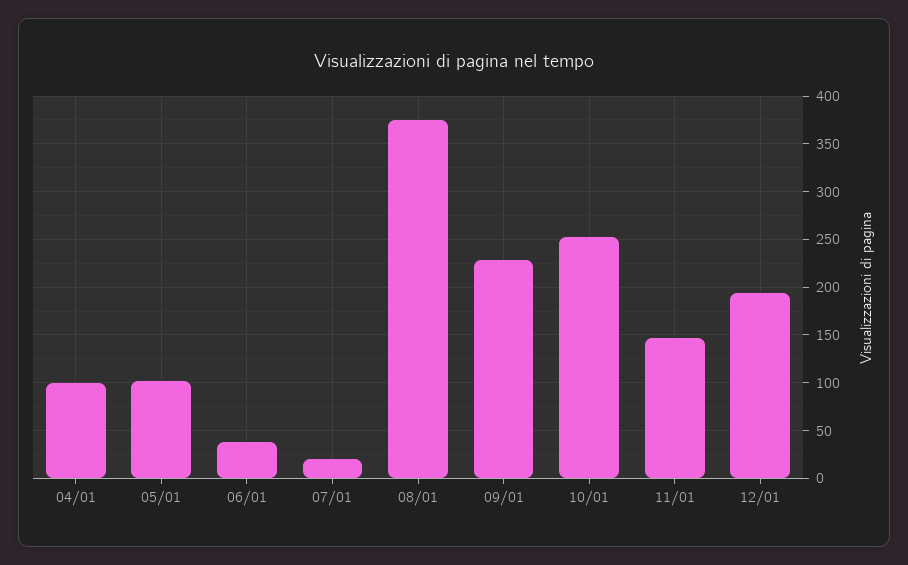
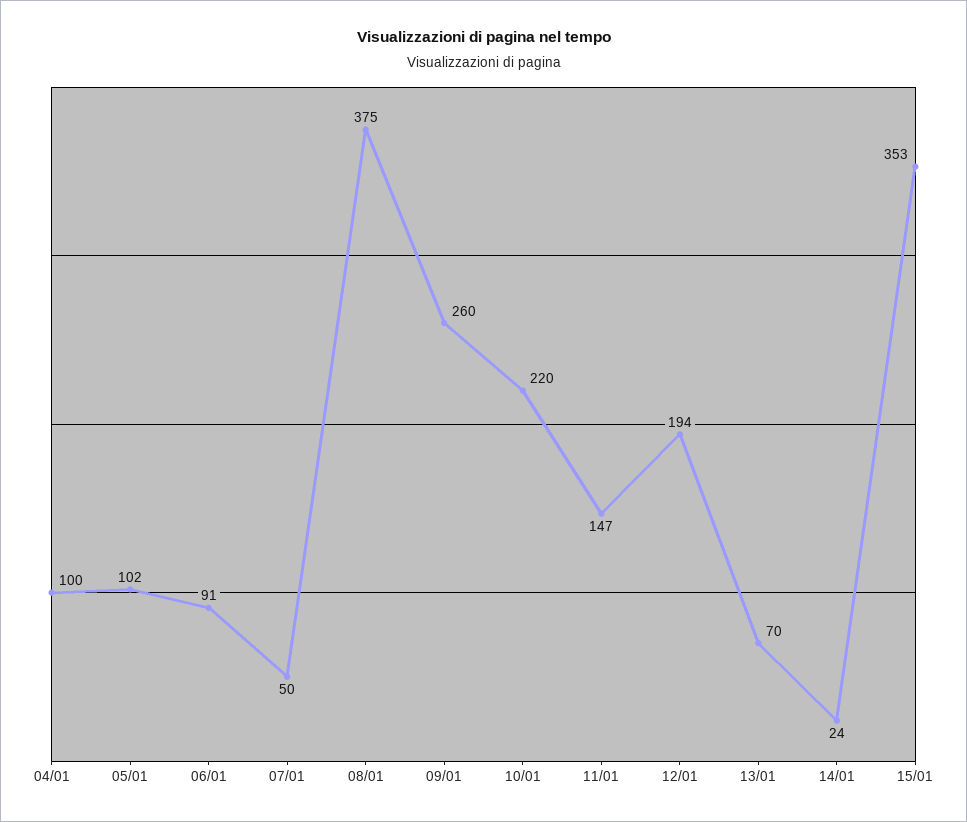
06/01: 40 -> 91
07/01: 20 -> 50
09/01: 230 -> 260
10/01: 250 -> 220
13/01: none -> 70
14/01: none -> 24
15/01: none -> 353

